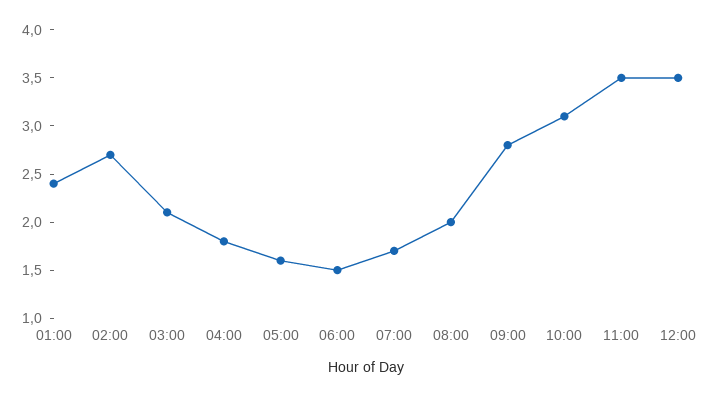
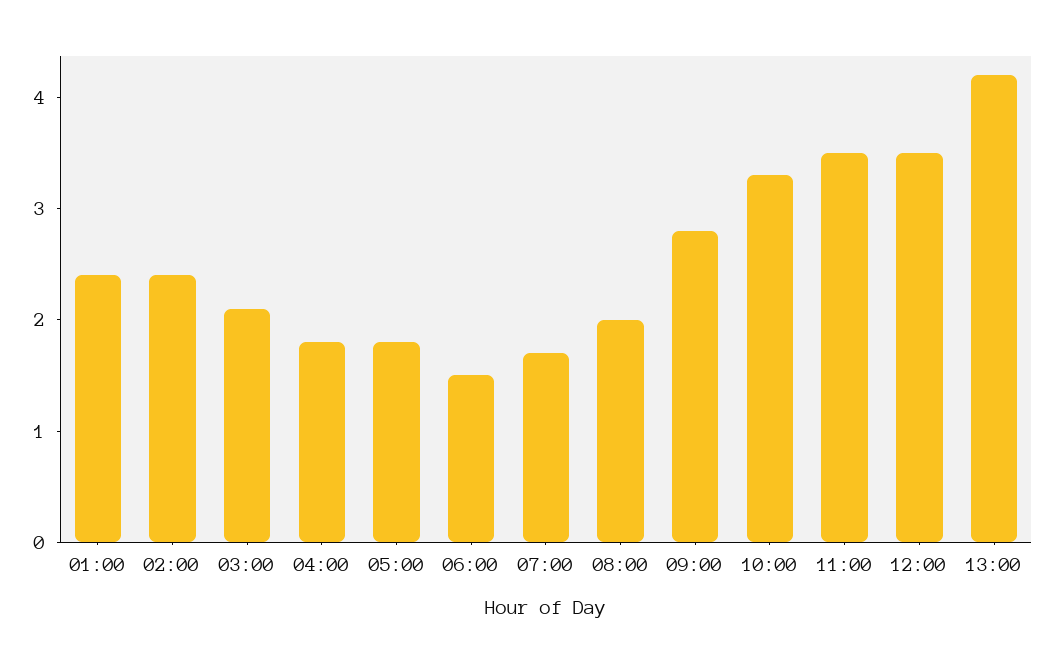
02:00: 2.7 -> 2.4
05:00: 1.6 -> 1.8
10:00: 3.1 -> 3.3
13:00: none -> 4.2

